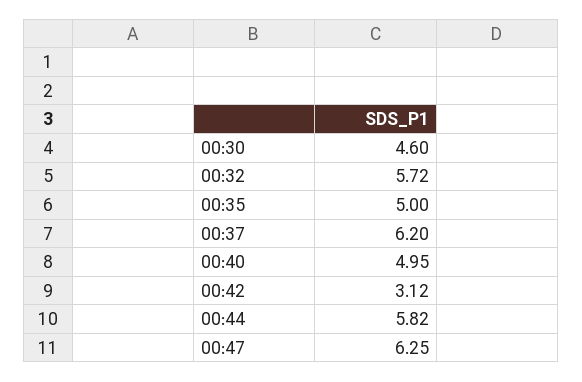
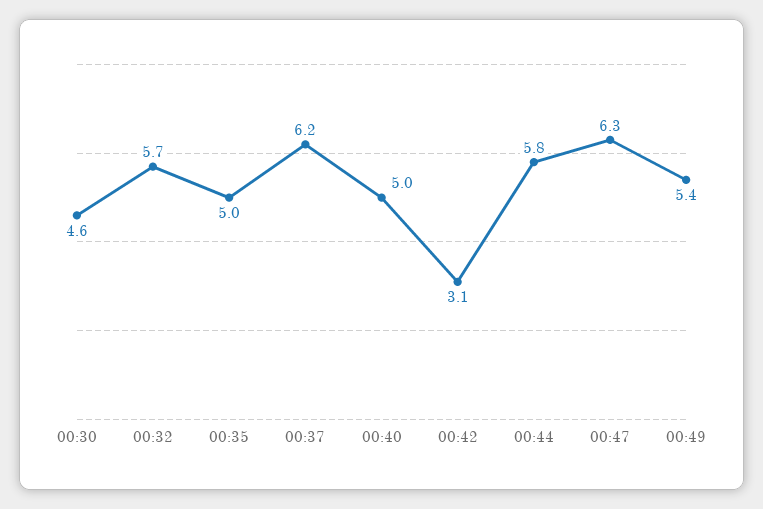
00:49: none -> 5.4

